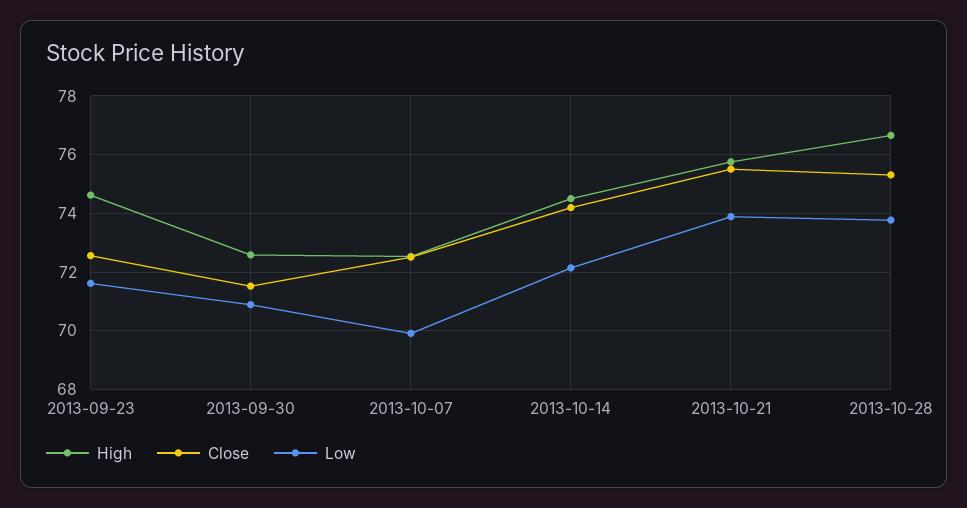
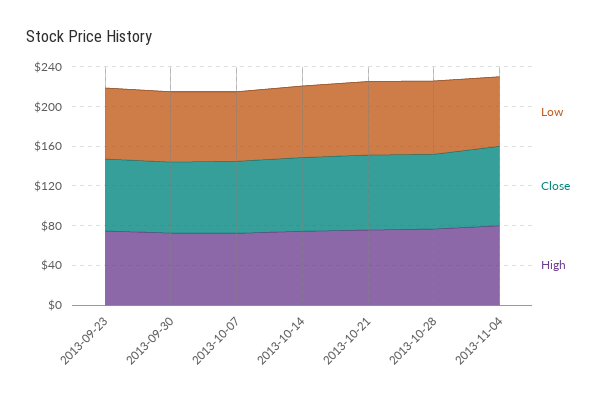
Low, 2013-11-04: none -> 70
Close, 2013-11-04: none -> 80
High, 2013-11-04: none -> 80

